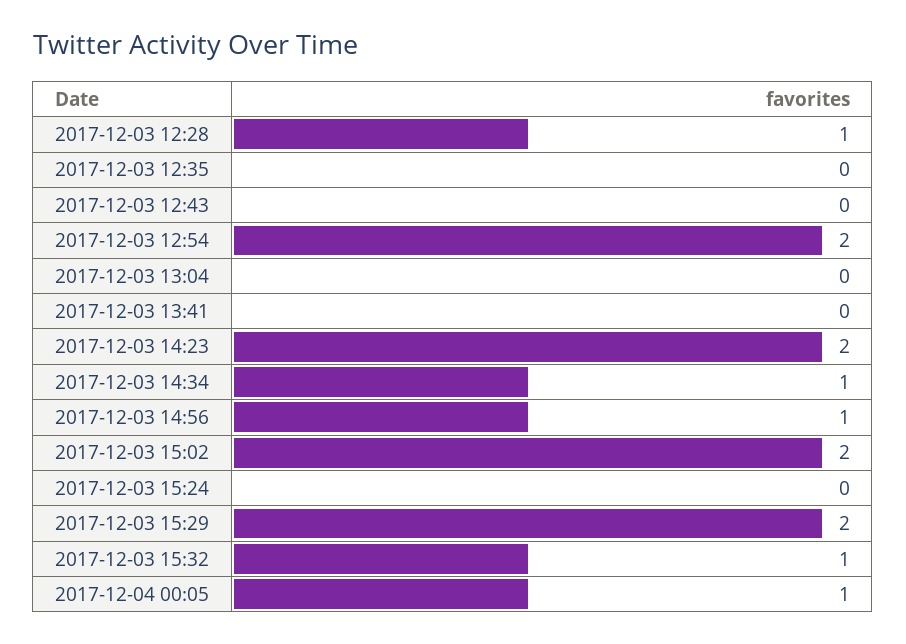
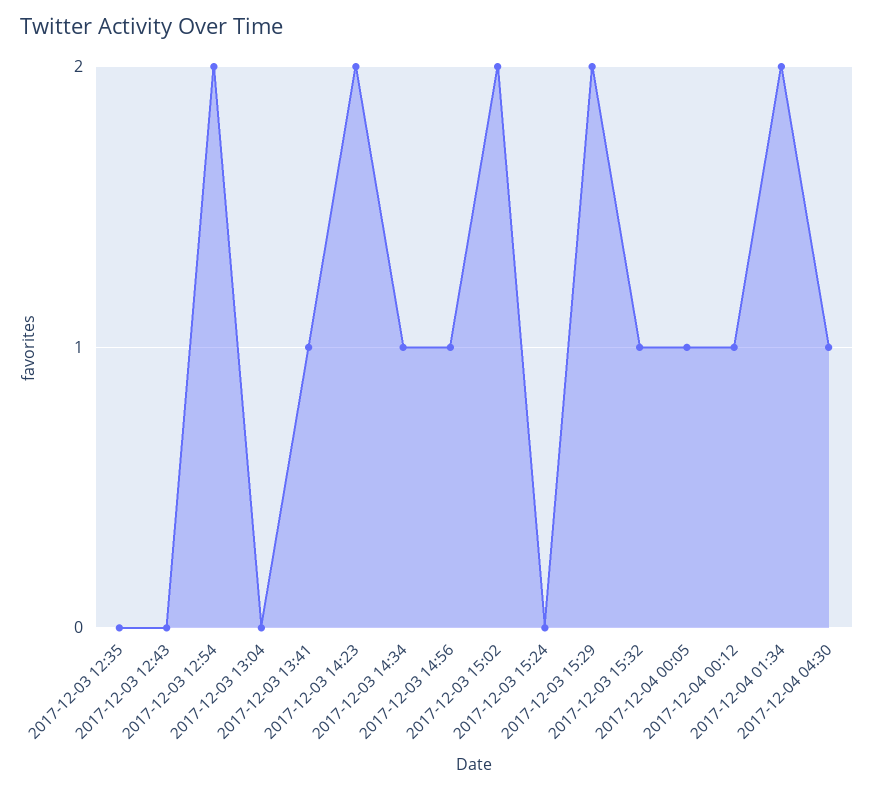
2017-12-03 12:28: 1 -> none
2017-12-03 13:41: 0 -> 1
2017-12-04 00:12: none -> 1
2017-12-04 01:34: none -> 2
2017-12-04 04:30: none -> 1

